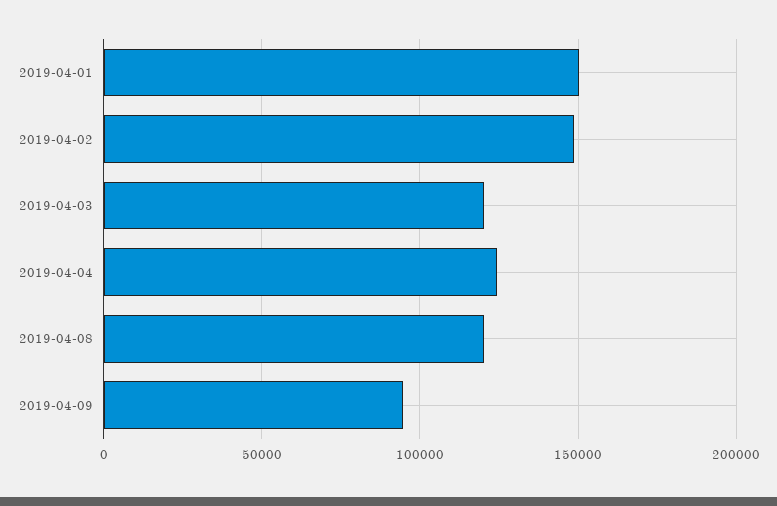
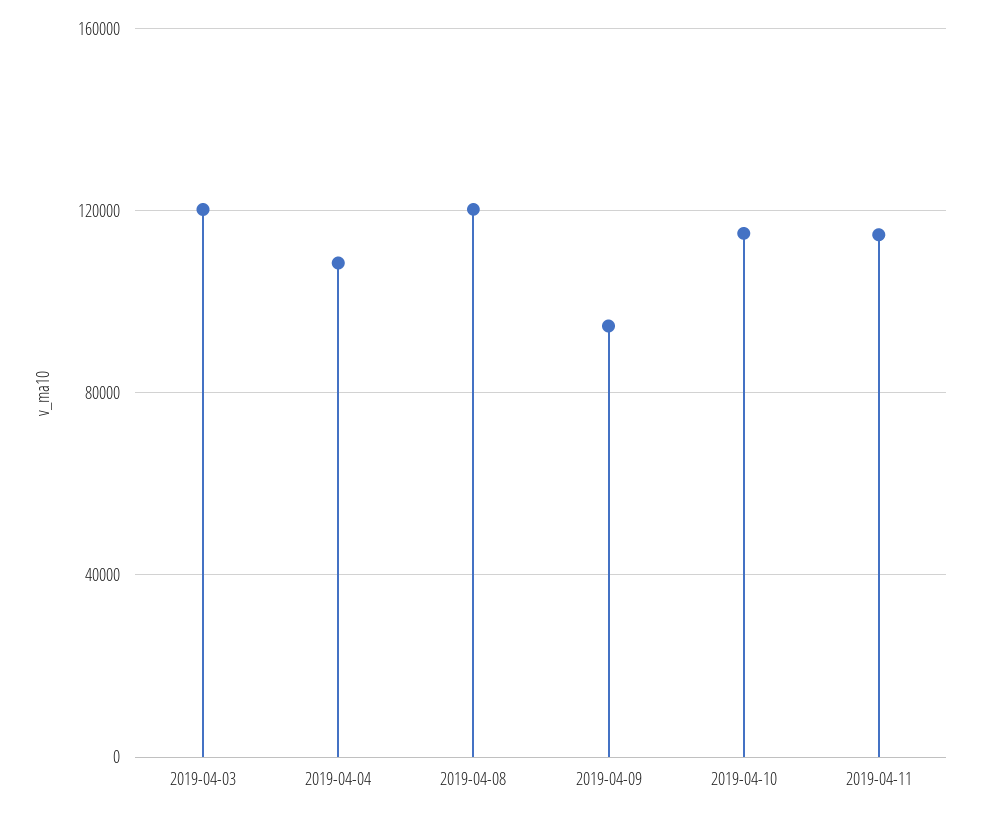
2019-04-01: 150000 -> none
2019-04-02: 150000 -> none
2019-04-04: 125000 -> 110000
2019-04-10: none -> 115000
2019-04-11: none -> 115000

